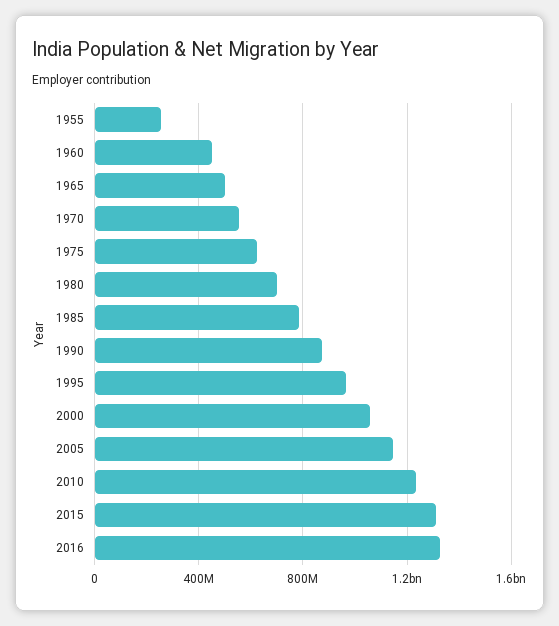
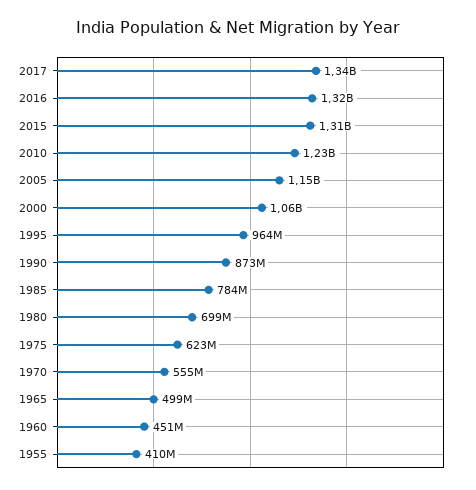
1955: 250000000 -> 410000000
2017: none -> 1340000000

